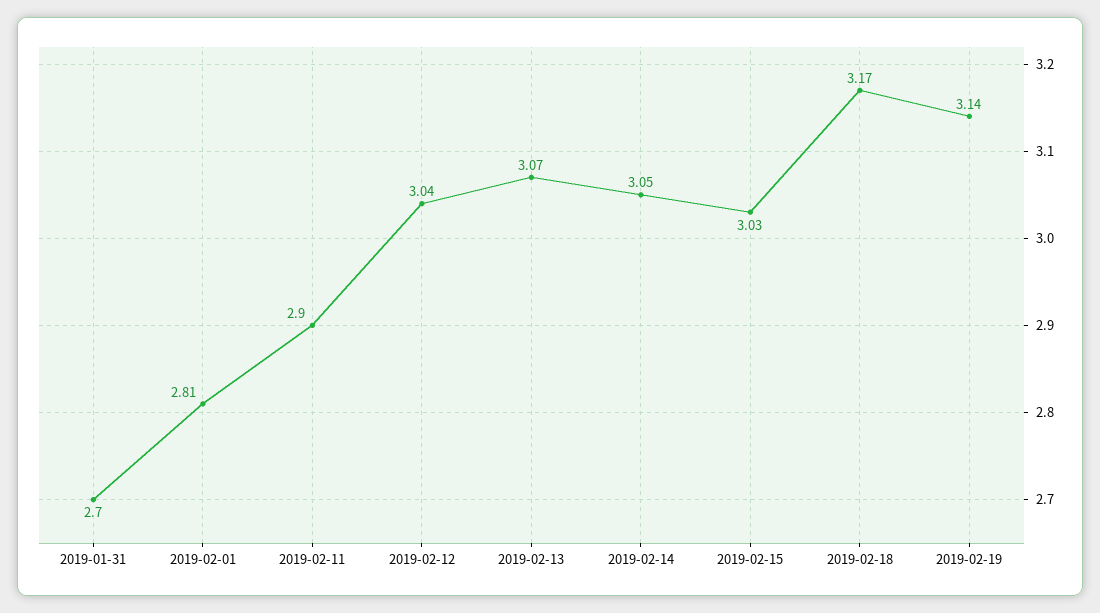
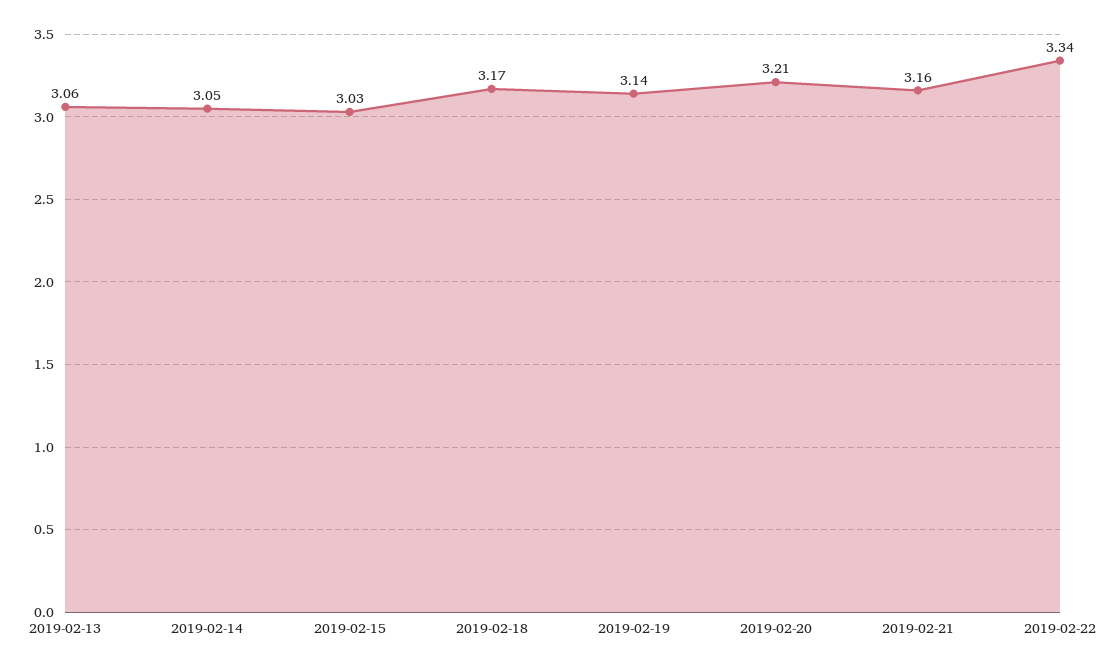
2019-01-31: 2.7 -> none
2019-02-01: 2.81 -> none
2019-02-11: 2.9 -> none
2019-02-12: 3.04 -> none
2019-02-13: 3.07 -> 3.06
2019-02-20: none -> 3.21
2019-02-21: none -> 3.16
2019-02-22: none -> 3.34

